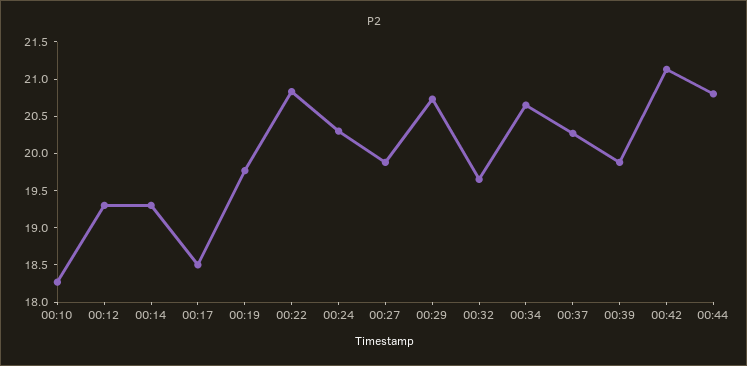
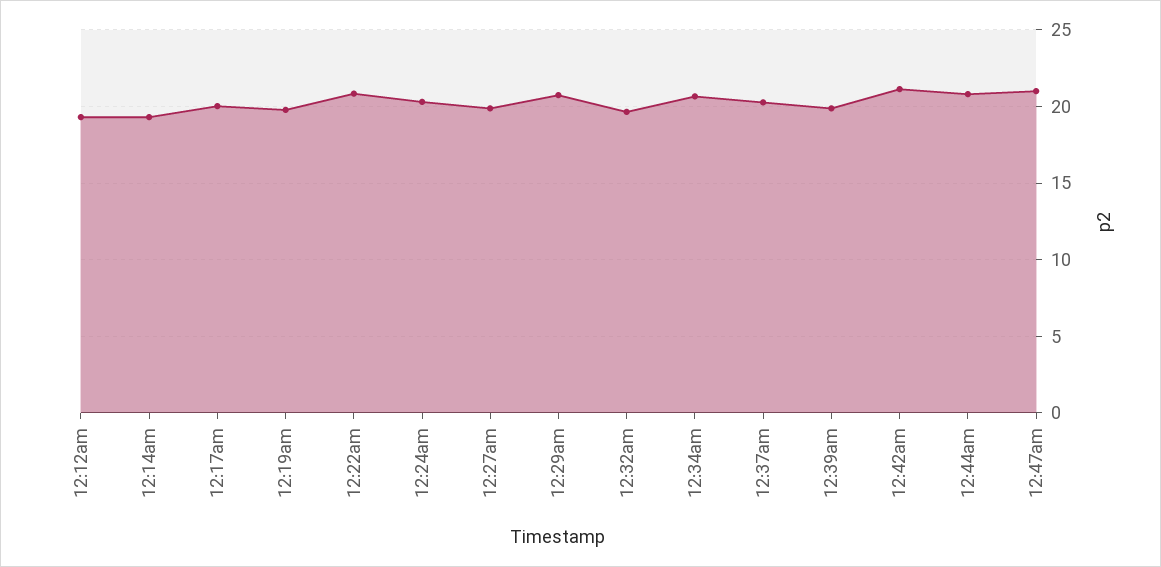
00:10: 18.25 -> none
00:17: 18.5 -> 20
12:47am: none -> 21

